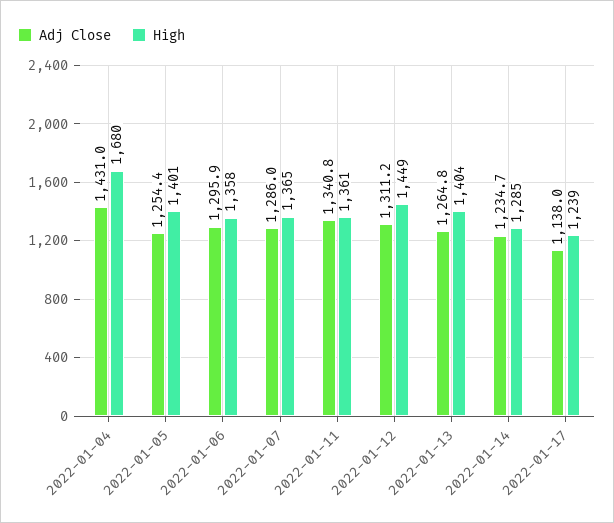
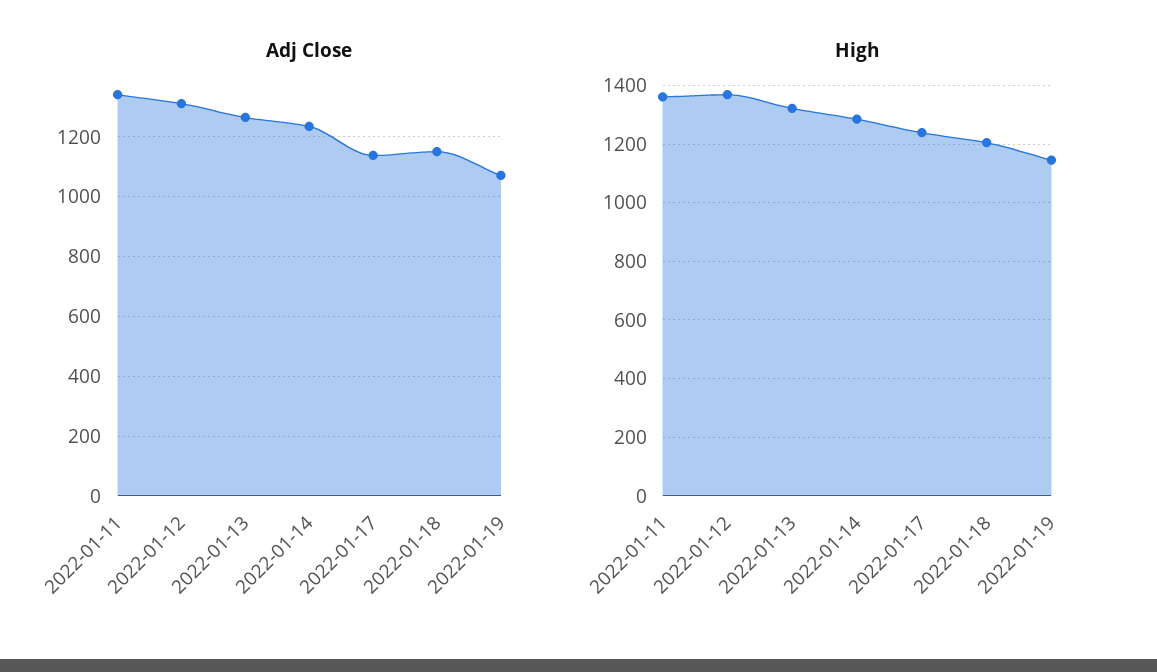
Adj Close, 2022-01-04: 1431 -> none
High, 2022-01-04: 1680 -> none
Adj Close, 2022-01-05: 1254.4 -> none
High, 2022-01-05: 1401 -> none
Adj Close, 2022-01-06: 1295.9 -> none
High, 2022-01-06: 1358 -> none
Adj Close, 2022-01-07: 1286 -> none
High, 2022-01-07: 1365 -> none
High, 2022-01-12: 1449 -> 1375
High, 2022-01-13: 1404 -> 1325
Adj Close, 2022-01-18: none -> 1150
Adj Close, 2022-01-19: none -> 1075
High, 2022-01-18: none -> 1200
High, 2022-01-19: none -> 1150

